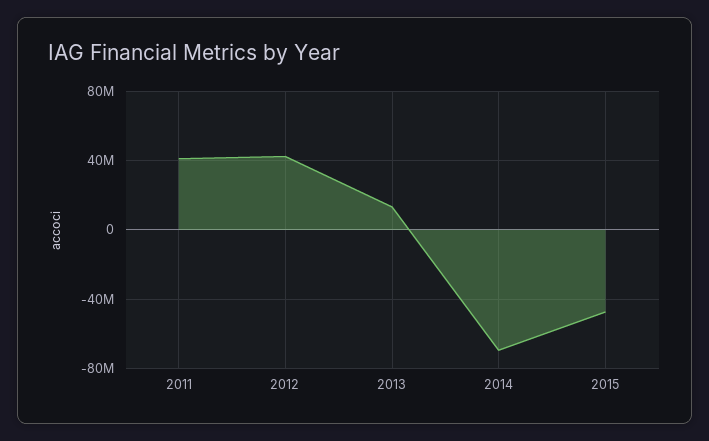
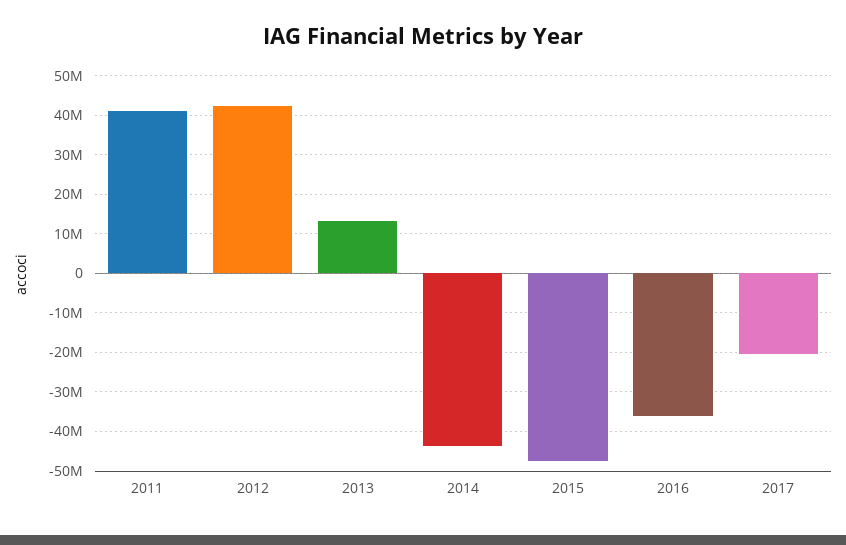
2014: -70000000 -> -44000000
2016: none -> -36000000
2017: none -> -20000000

